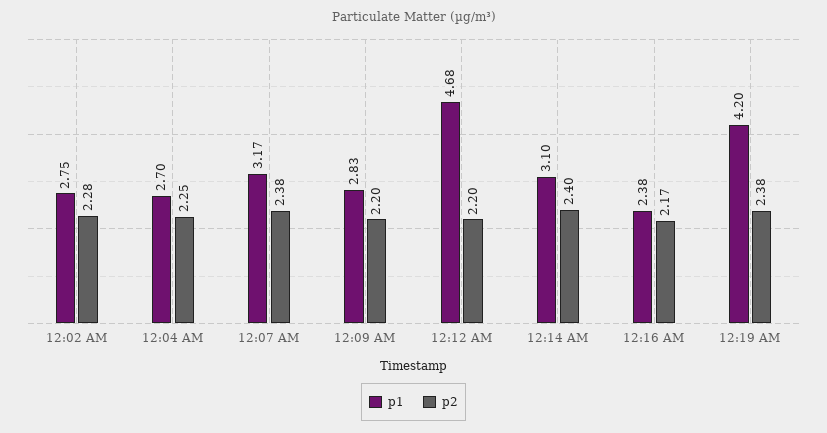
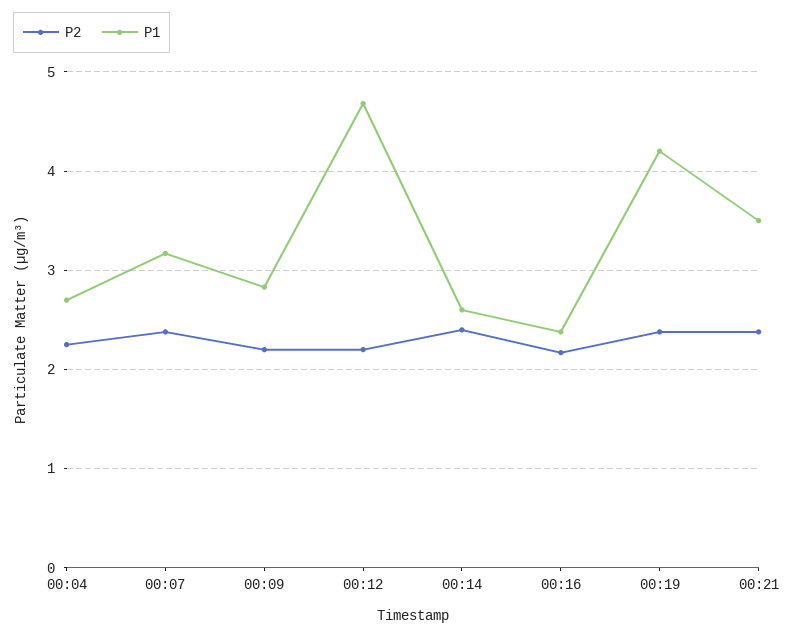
p1, 12:02 AM: 2.75 -> none
p2, 12:02 AM: 2.28 -> none
p1, 12:14 AM: 3.1 -> 2.6
p2, 00:21: none -> 2.4
p1, 00:21: none -> 3.5

